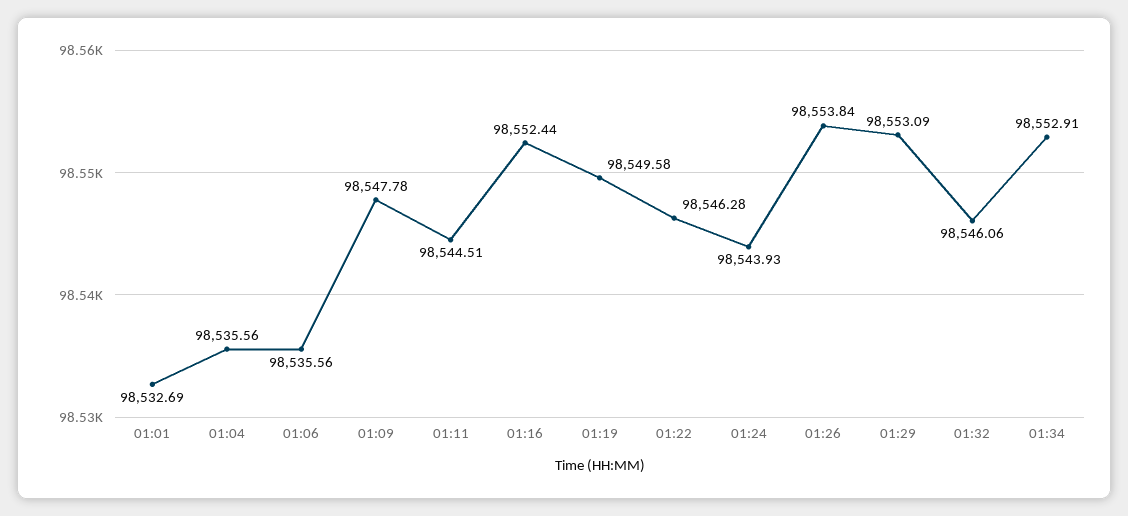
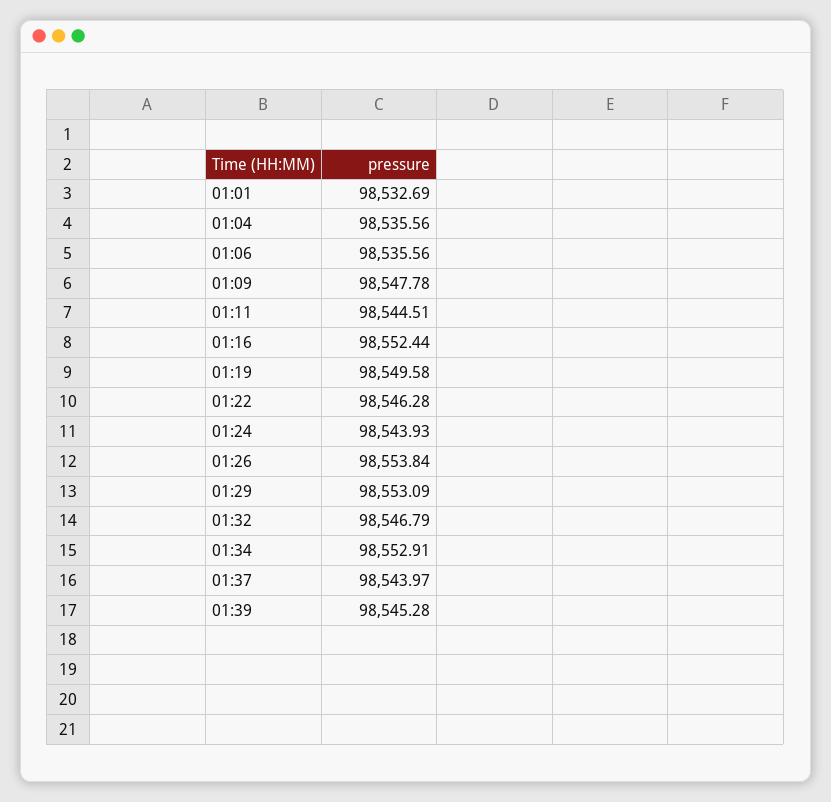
01:32: 98546.06 -> 98546.79
01:37: none -> 98543.97
01:39: none -> 98545.28

